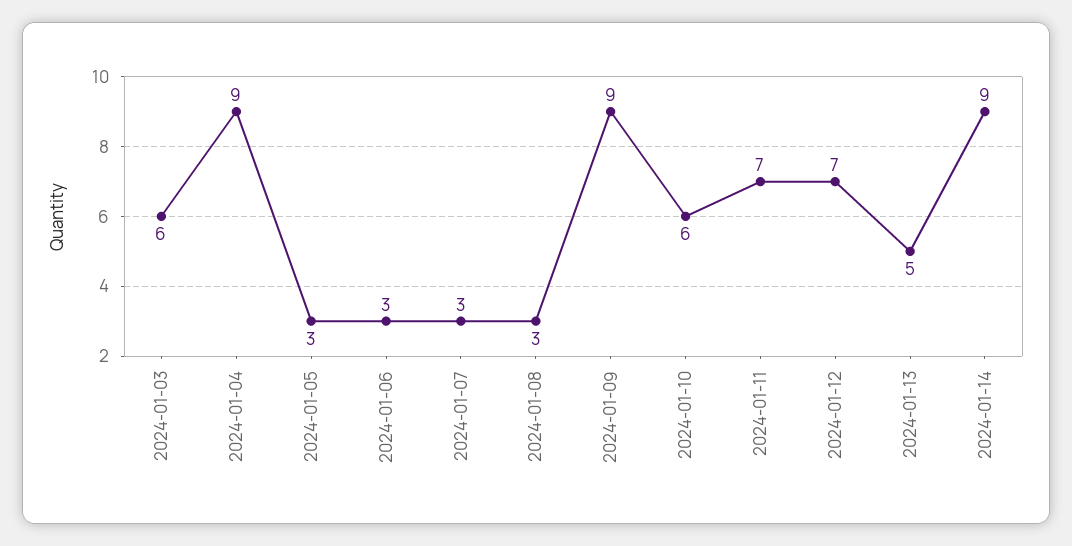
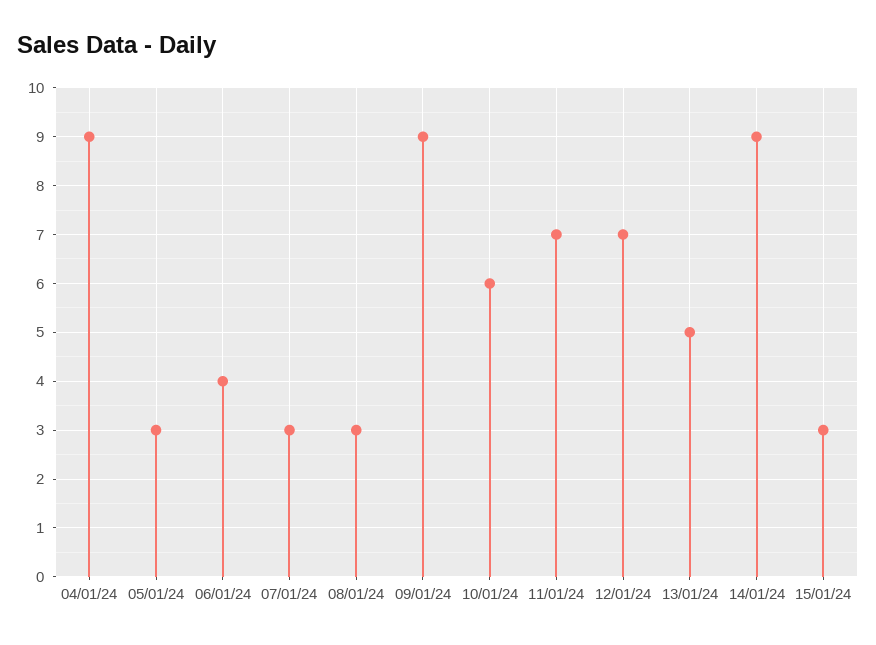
2024-01-03: 6 -> none
2024-01-06: 3 -> 4
15/01/24: none -> 3

